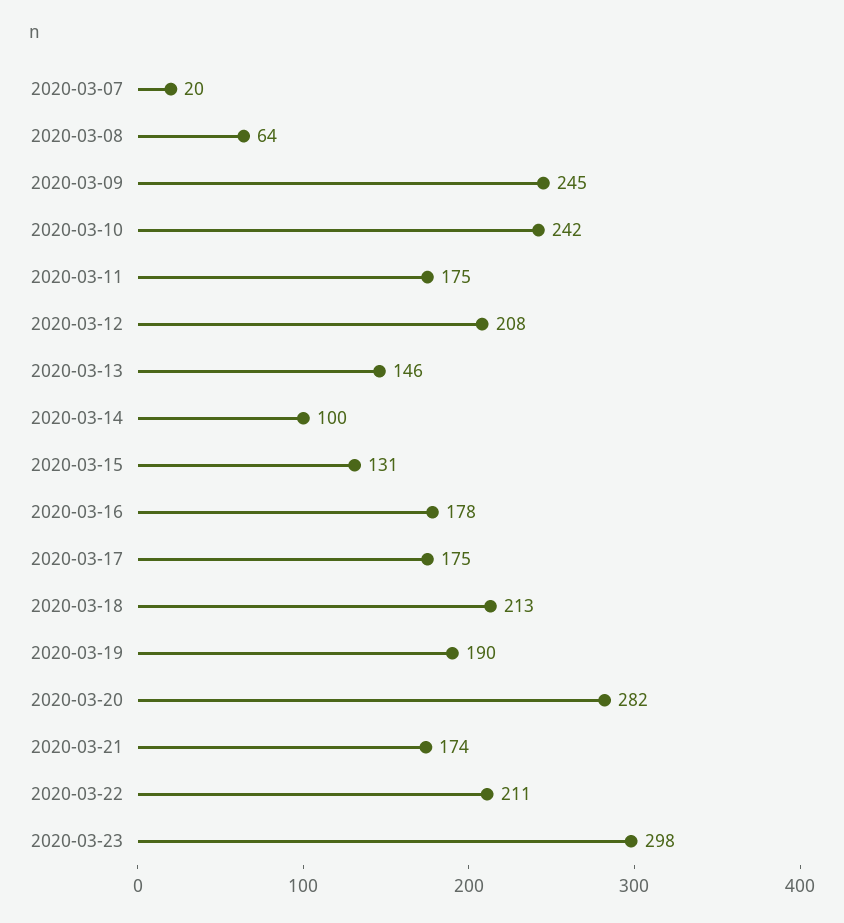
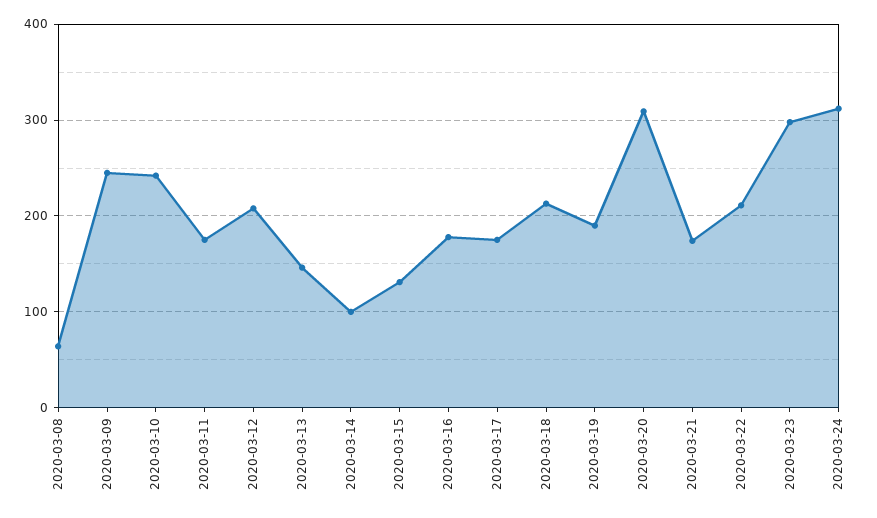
2020-03-07: 20 -> none
2020-03-20: 282 -> 310
2020-03-24: none -> 310

